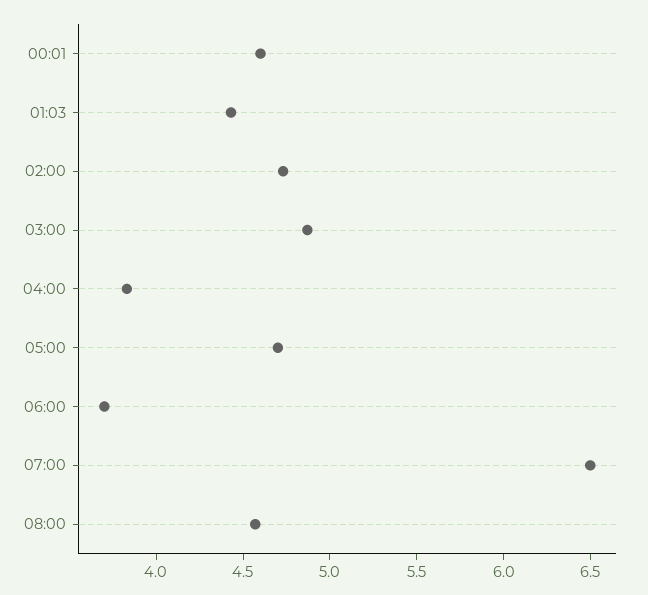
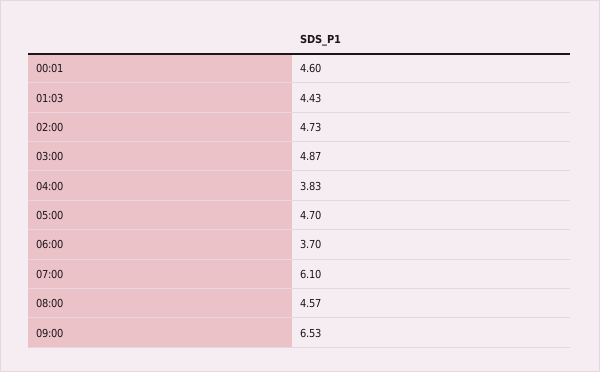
07:00: 6.5 -> 6.1
09:00: none -> 6.53

